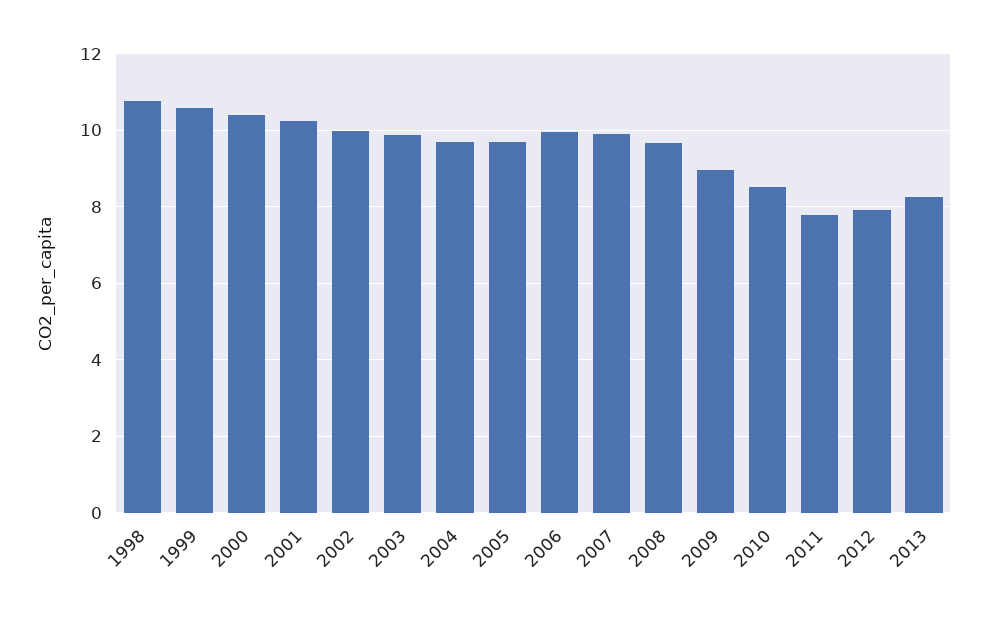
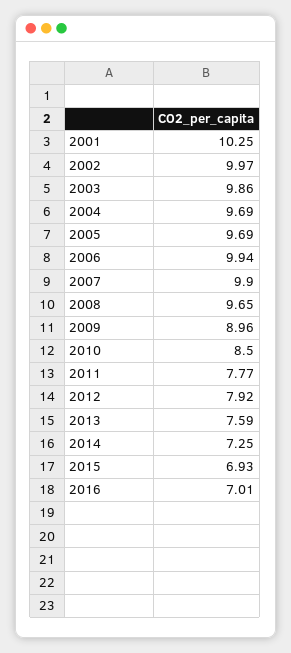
1998: 10.8 -> none
1999: 10.6 -> none
2000: 10.4 -> none
2013: 8.2 -> 7.59
2014: none -> 7.25
2015: none -> 6.93
2016: none -> 7.01

